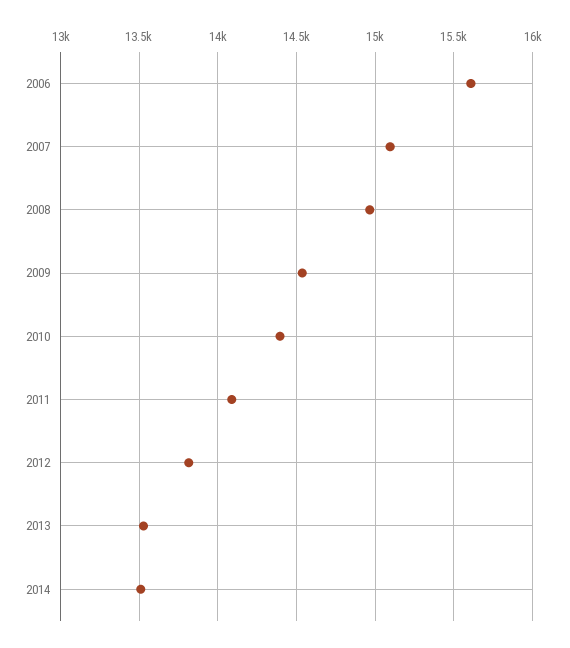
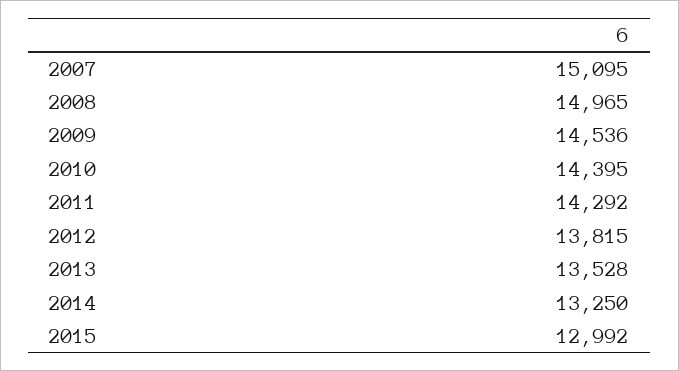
2006: 15600 -> none
2011: 14100 -> 14292
2014: 13500 -> 13250
2015: none -> 12992

